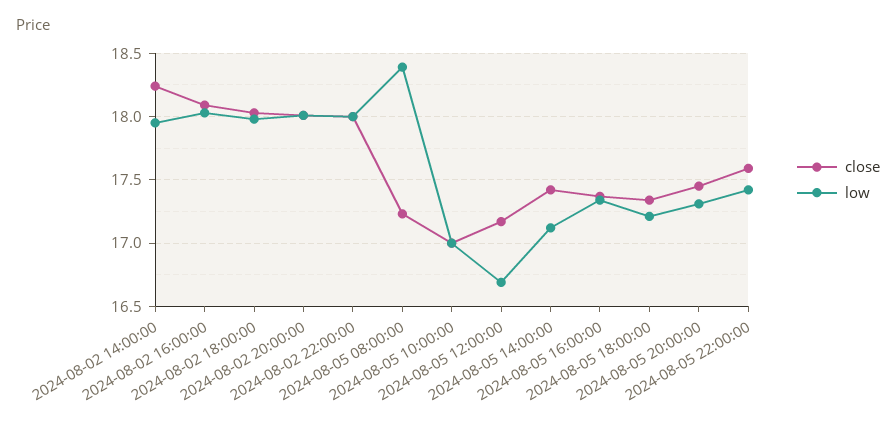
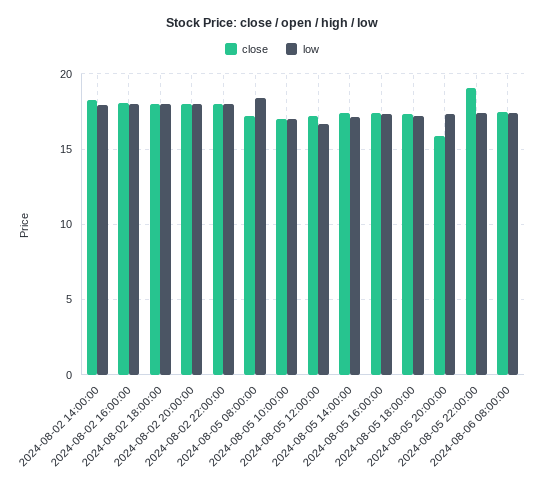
close, 2024-08-05 20:00:00: 17.45 -> 16
close, 2024-08-05 22:00:00: 17.6 -> 19
close, 2024-08-06 08:00:00: none -> 17.5
low, 2024-08-06 08:00:00: none -> 17.5

